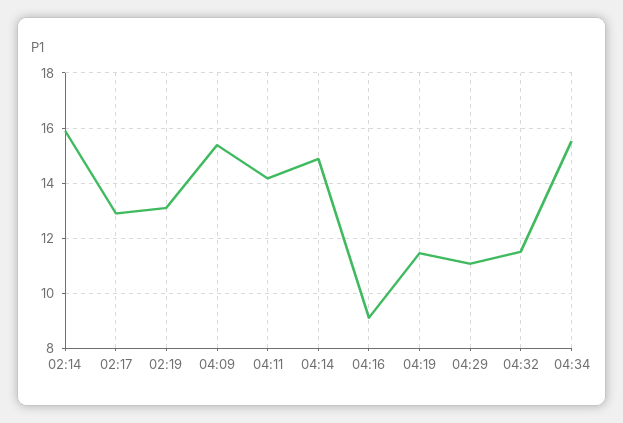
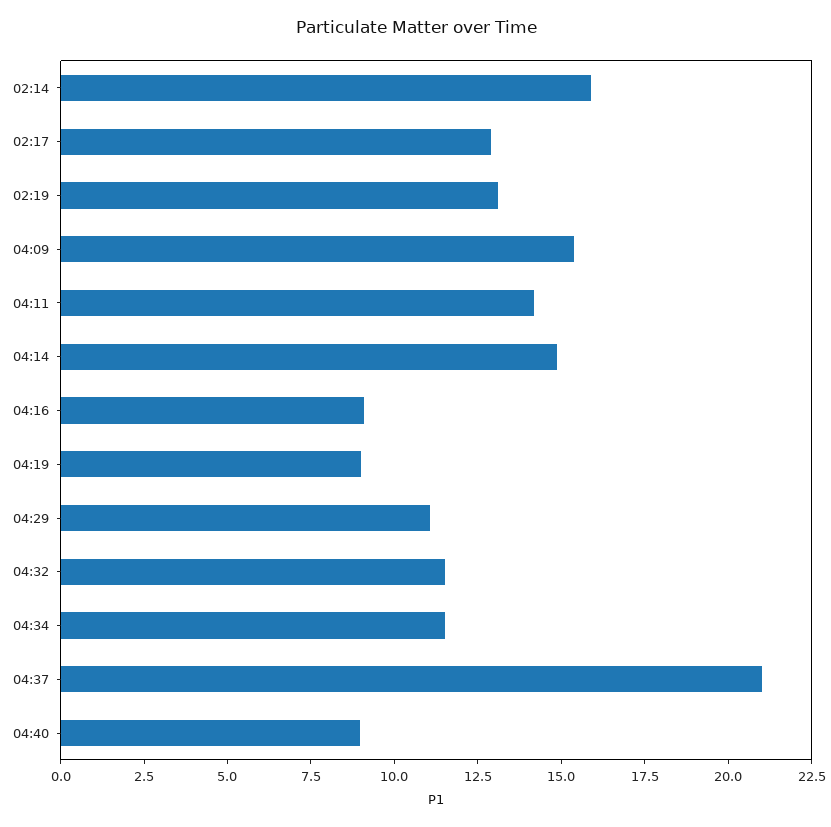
04:19: 11.5 -> 9
04:34: 15.5 -> 11.5
04:37: none -> 21
04:40: none -> 9

